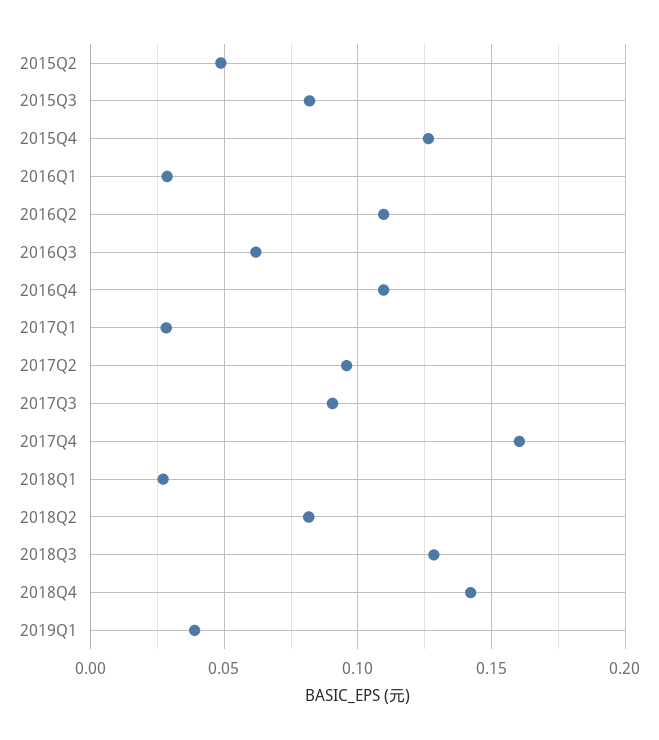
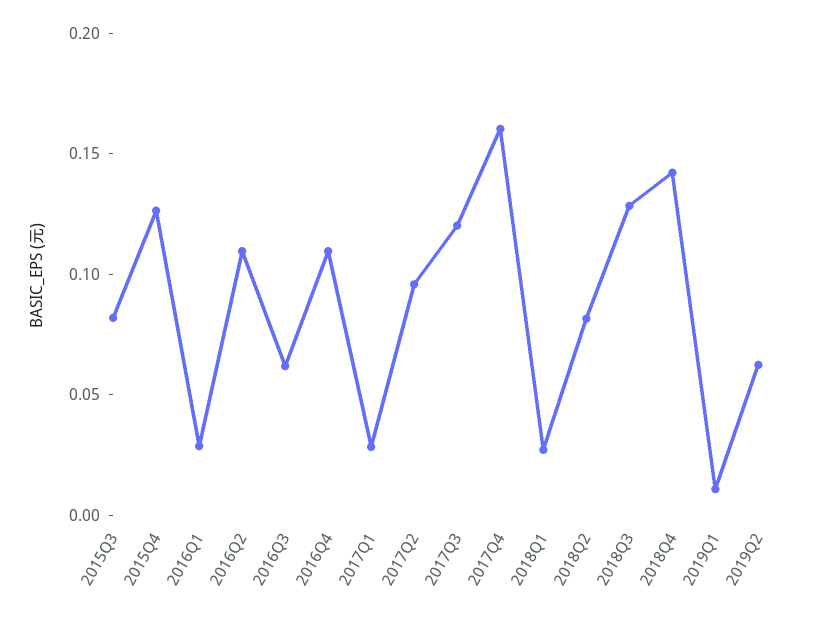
2015Q2: 0.05 -> none
2017Q3: 0.09 -> 0.12
2019Q1: 0.04 -> 0.01
2019Q2: none -> 0.06

